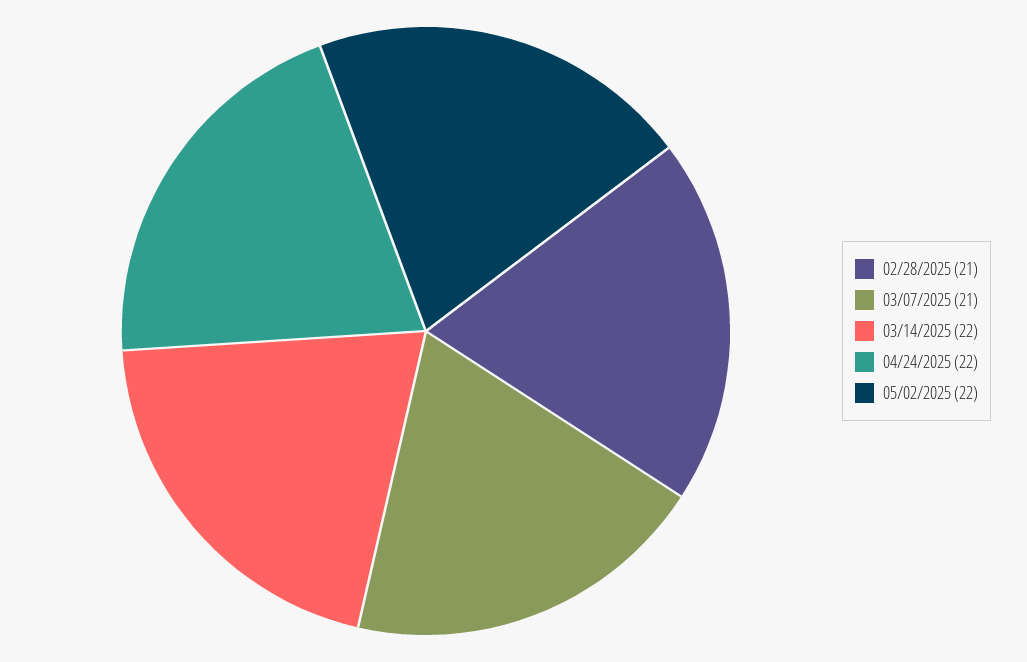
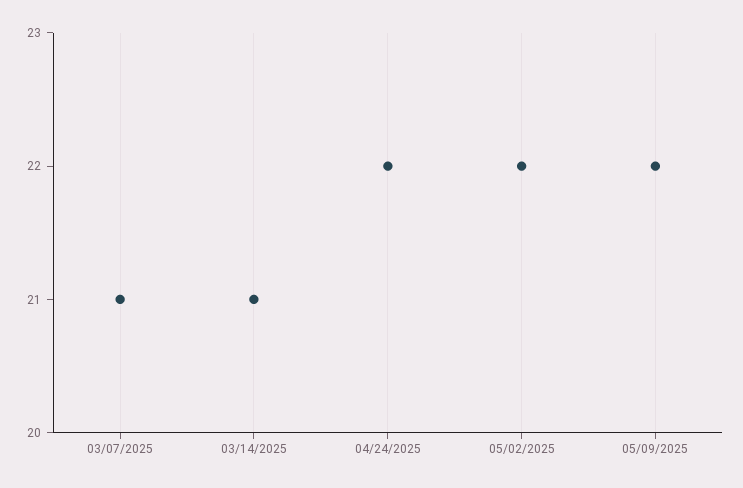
02/28/2025: 21 -> none
03/14/2025: 22 -> 21
05/09/2025: none -> 22

